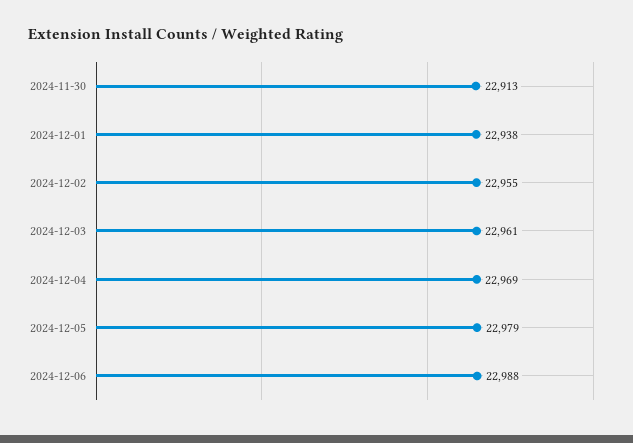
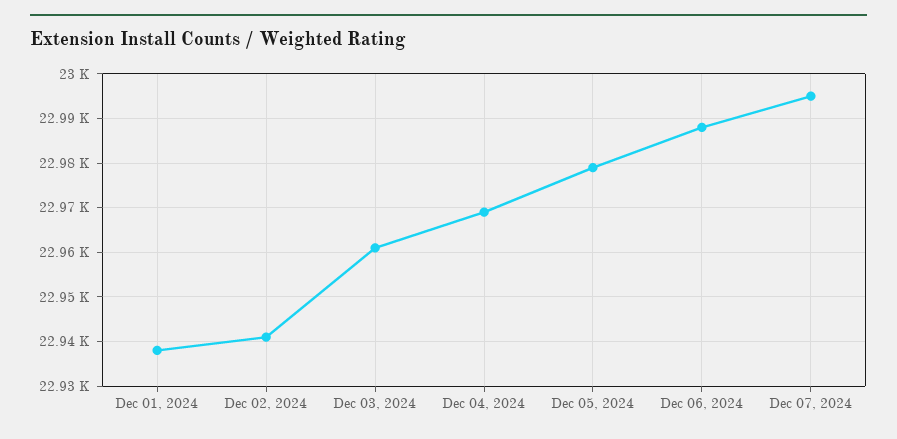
2024-11-30: 22913 -> none
2024-12-02: 22955 -> 22940
Dec 07, 2024: none -> 22995

